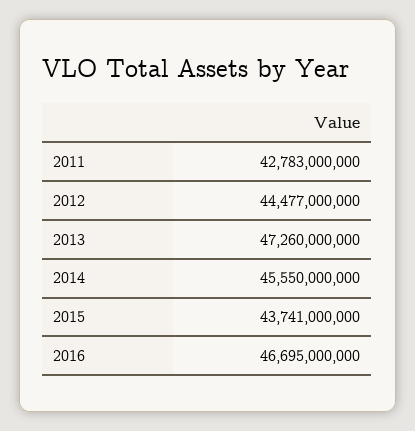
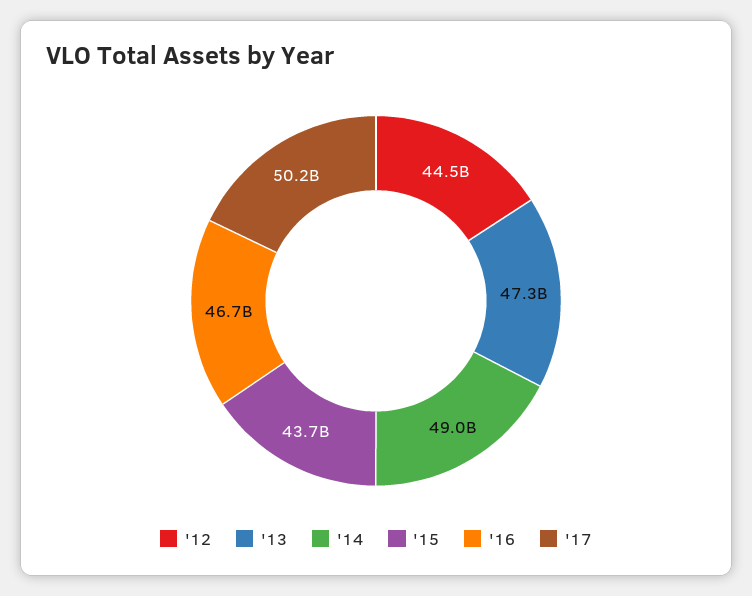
2011: 42783000000 -> none
2014: 45550000000 -> 49000000000
'17: none -> 50200000000

